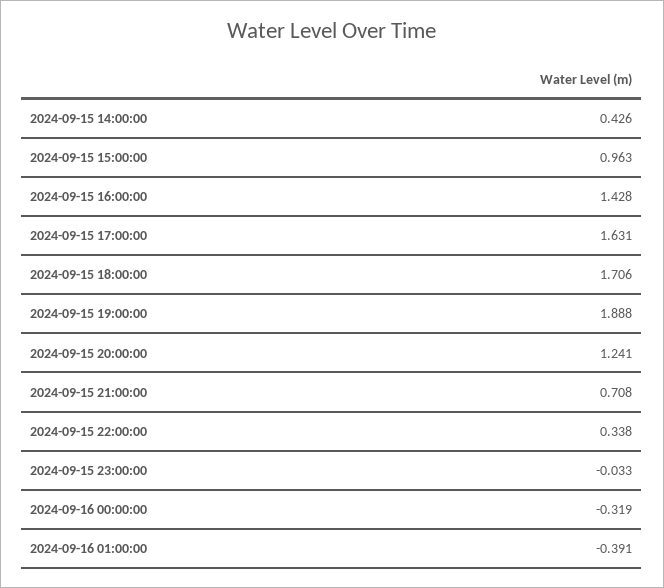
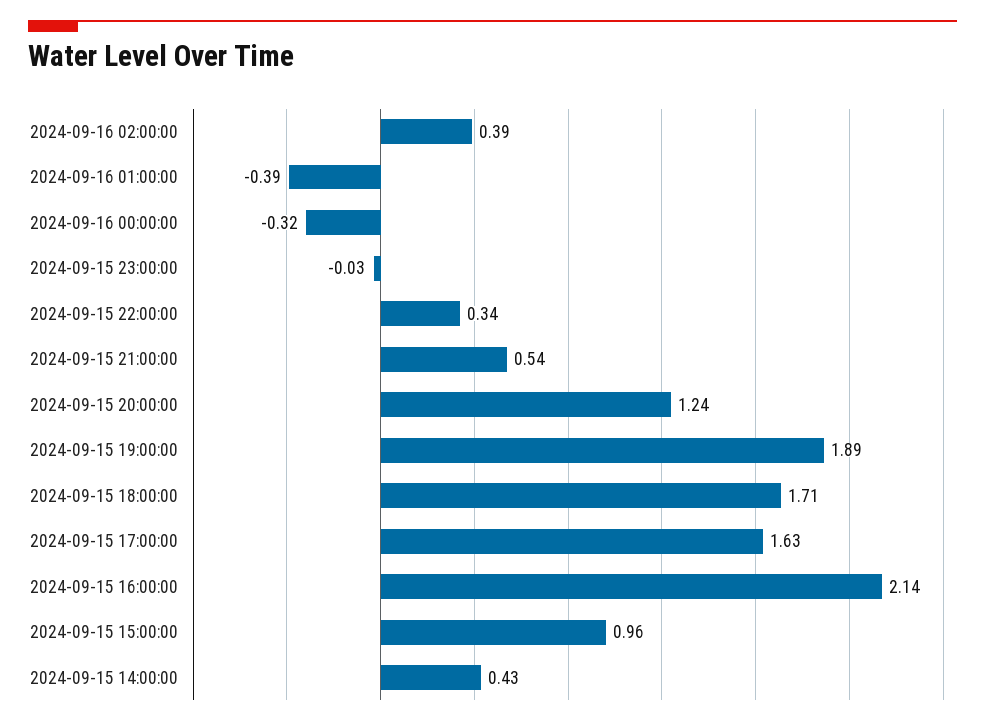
2024-09-15 16:00:00: 1.428 -> 2.14
2024-09-15 21:00:00: 0.708 -> 0.54
2024-09-16 02:00:00: none -> 0.39

